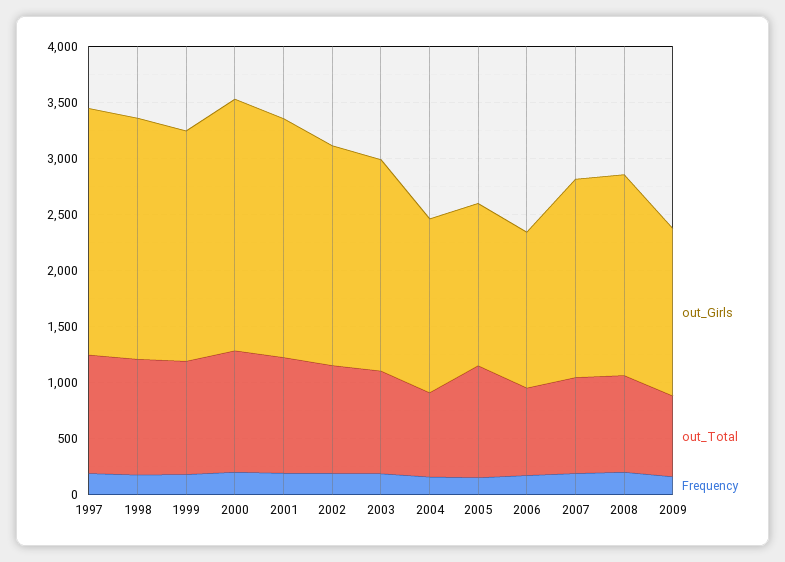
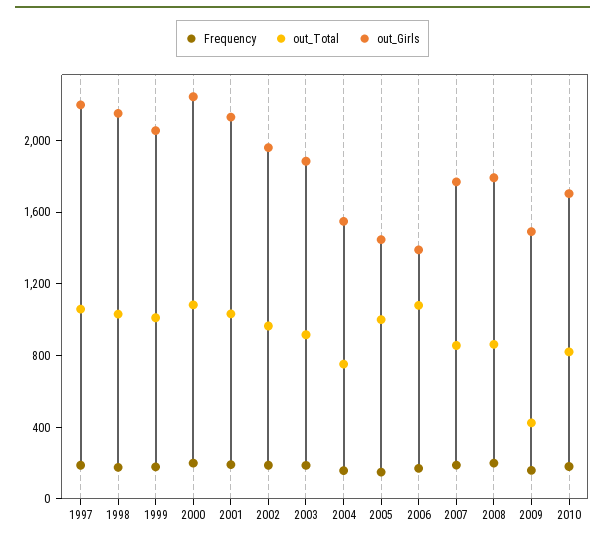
out_Total, 2006: 800 -> 1100
out_Total, 2009: 700 -> 400
Frequency, 2010: none -> 200
out_Total, 2010: none -> 800
out_Girls, 2010: none -> 1700

